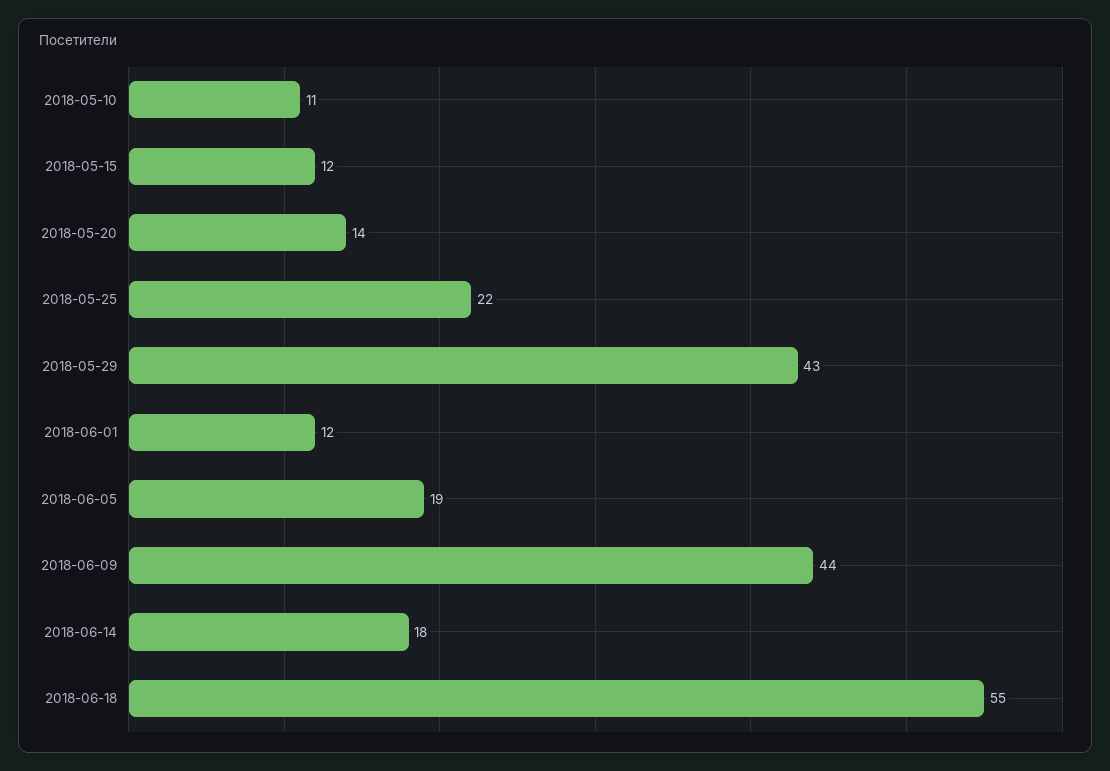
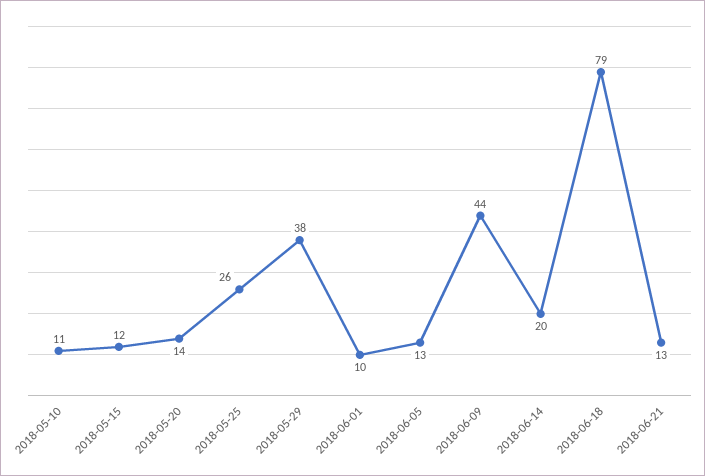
2018-05-25: 22 -> 26
2018-05-29: 43 -> 38
2018-06-01: 12 -> 10
2018-06-05: 19 -> 13
2018-06-14: 18 -> 20
2018-06-18: 55 -> 79
2018-06-21: none -> 13

